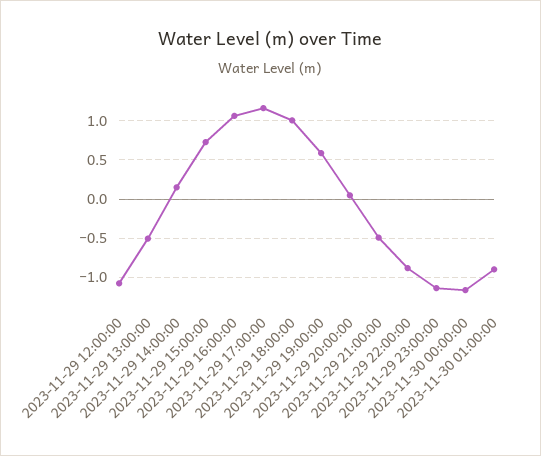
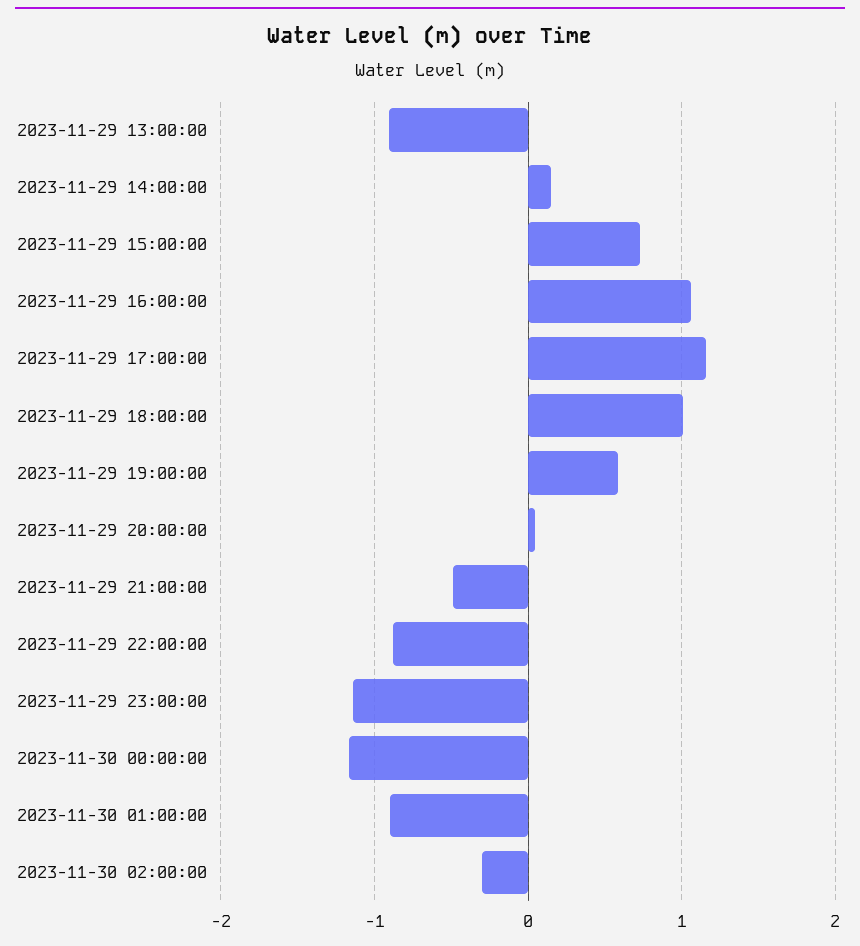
2023-11-29 12:00:00: -1.1 -> none
2023-11-29 13:00:00: -0.5 -> -0.9
2023-11-30 02:00:00: none -> -0.3

